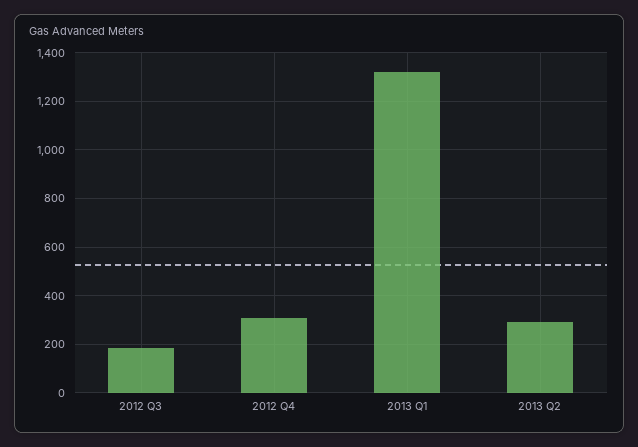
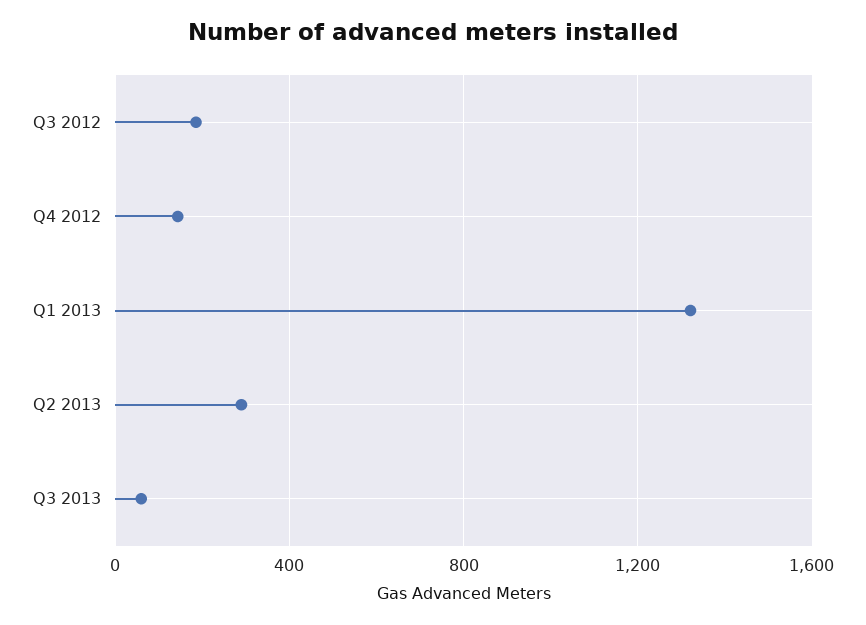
2012 Q4: 300 -> 150
Q3 2013: none -> 50

